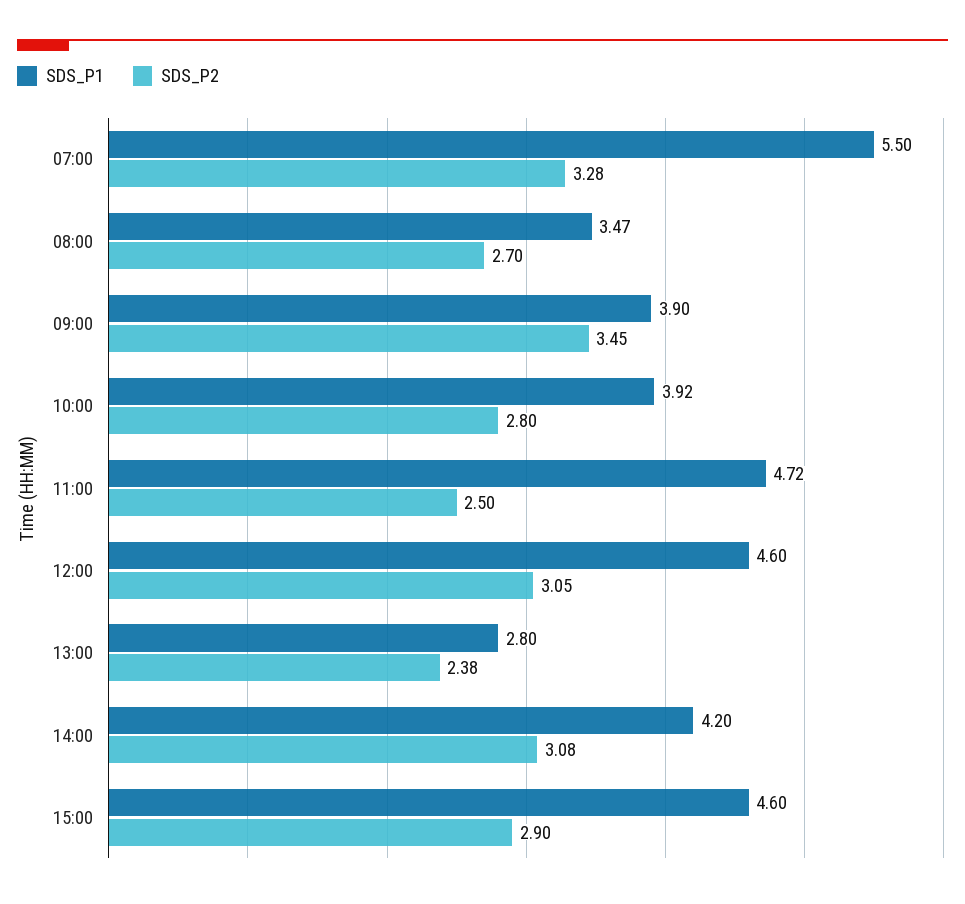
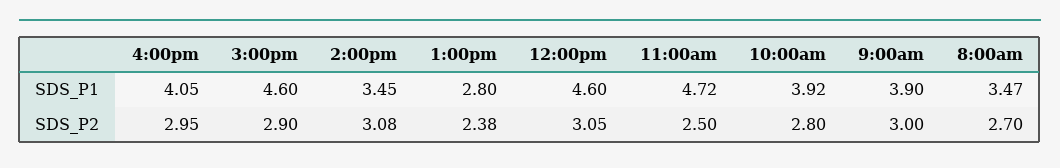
SDS_P1, 07:00: 5.5 -> none
SDS_P2, 07:00: 3.28 -> none
SDS_P2, 09:00: 3.45 -> 3
SDS_P1, 14:00: 4.2 -> 3.45
SDS_P1, 4:00pm: none -> 4.05
SDS_P2, 4:00pm: none -> 2.95

